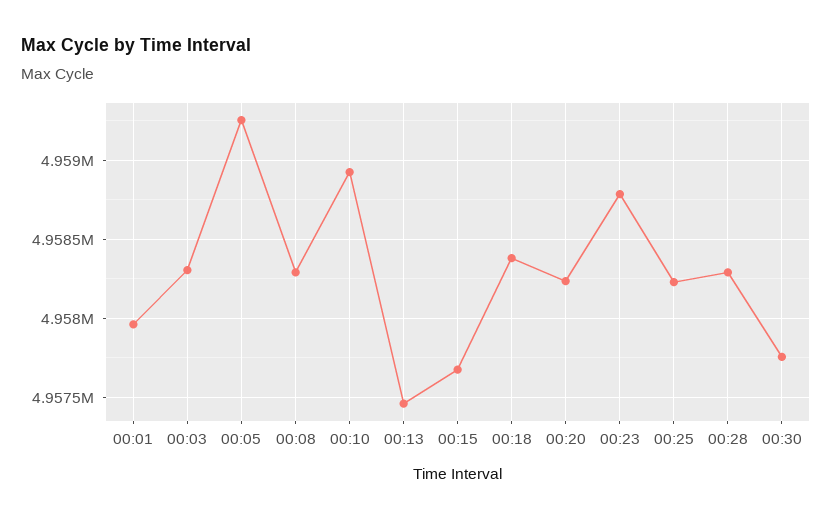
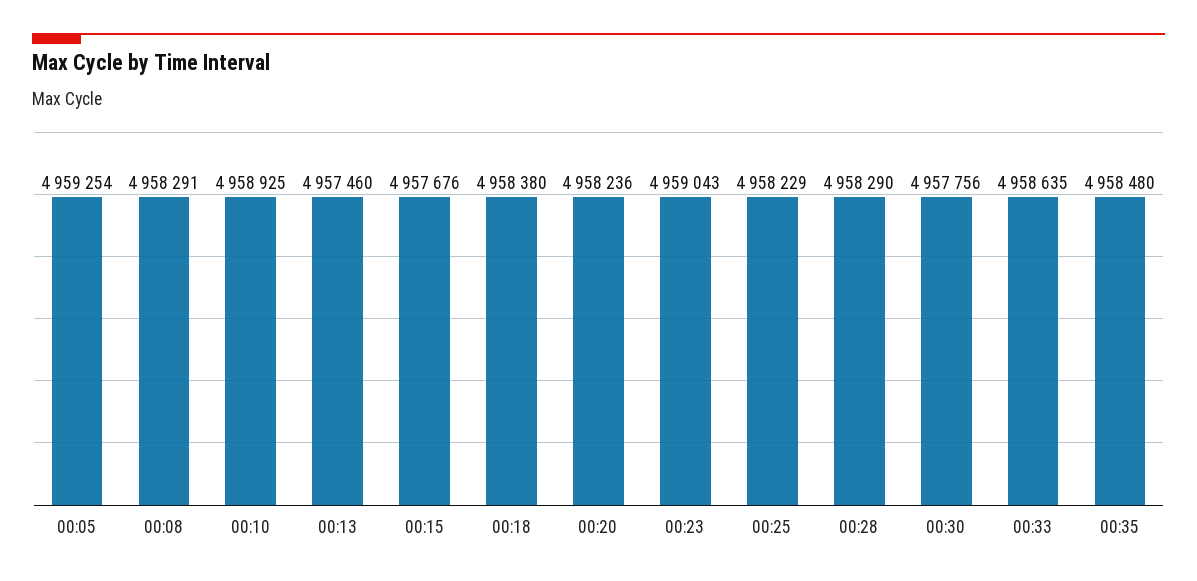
00:01: 4957950 -> none
00:03: 4958300 -> none
00:23: 4958800 -> 4959043
00:33: none -> 4958635
00:35: none -> 4958480

